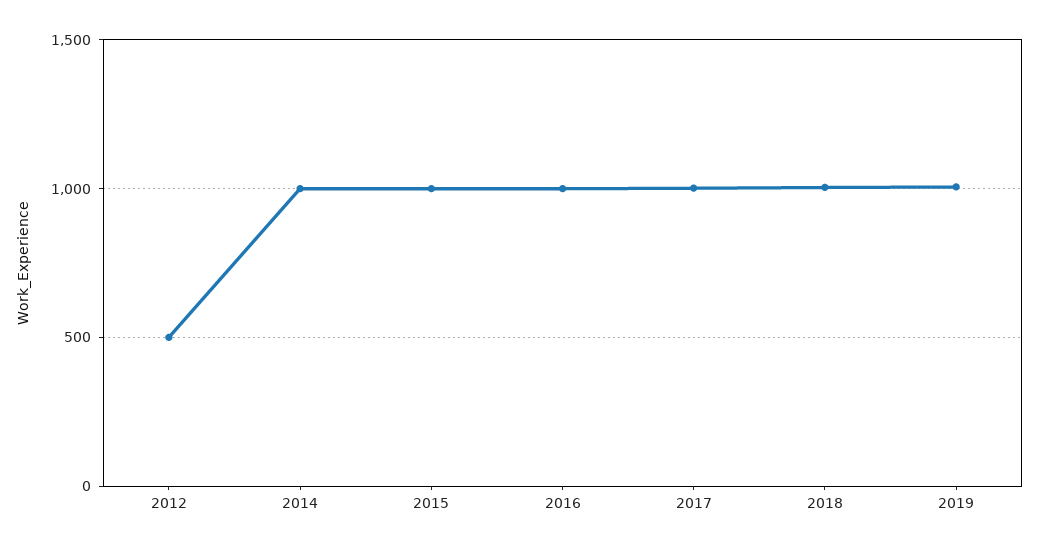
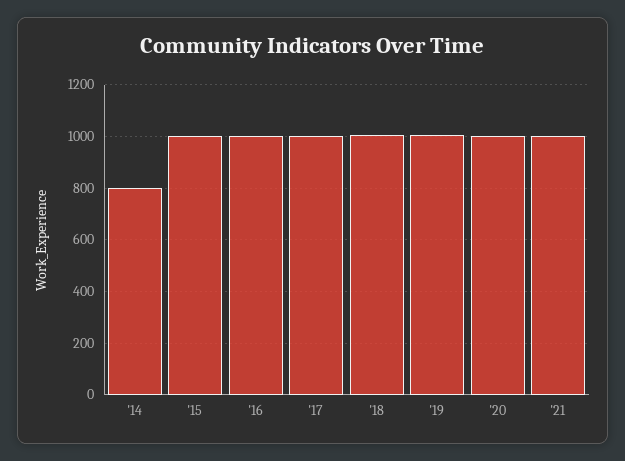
2012: 500 -> none
2014: 1000 -> 800
'20: none -> 1000
'21: none -> 1000

